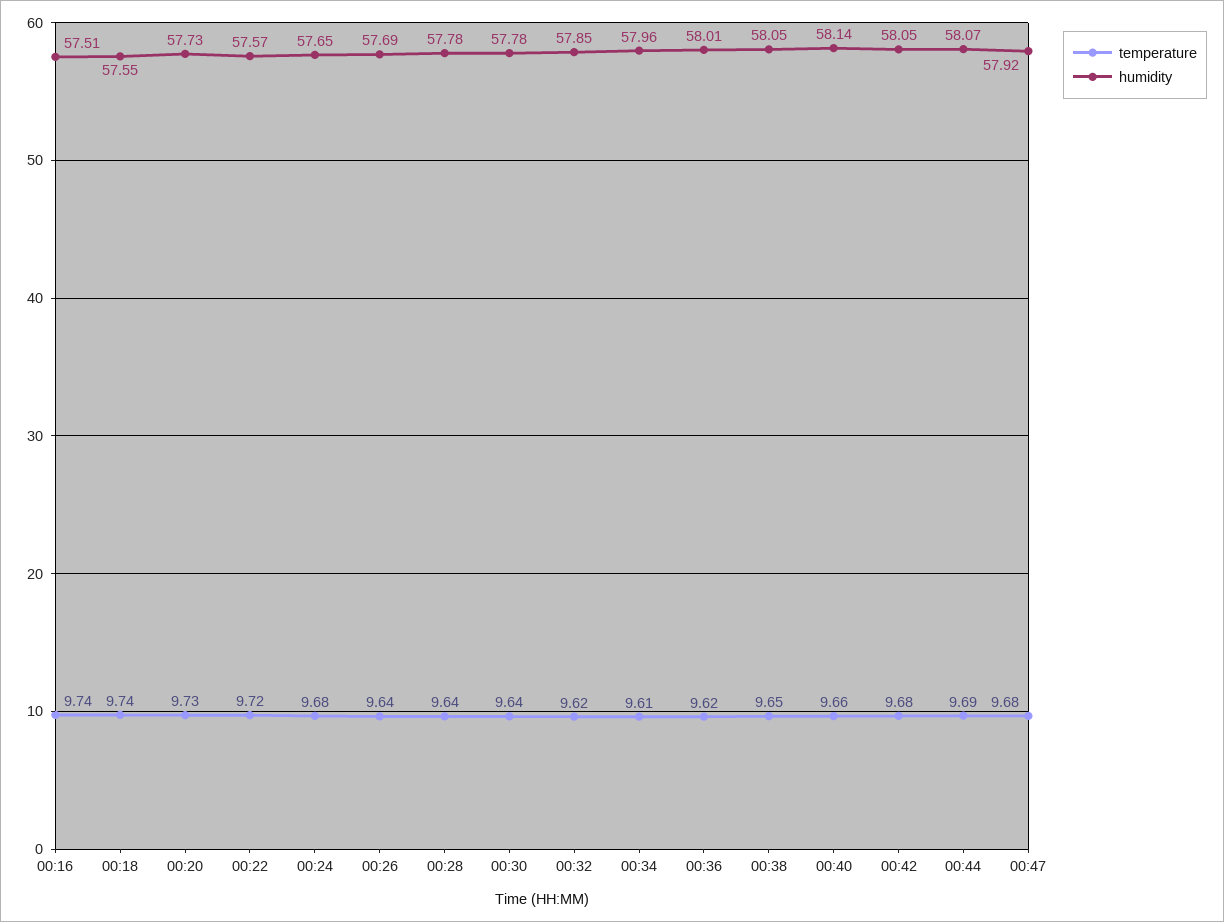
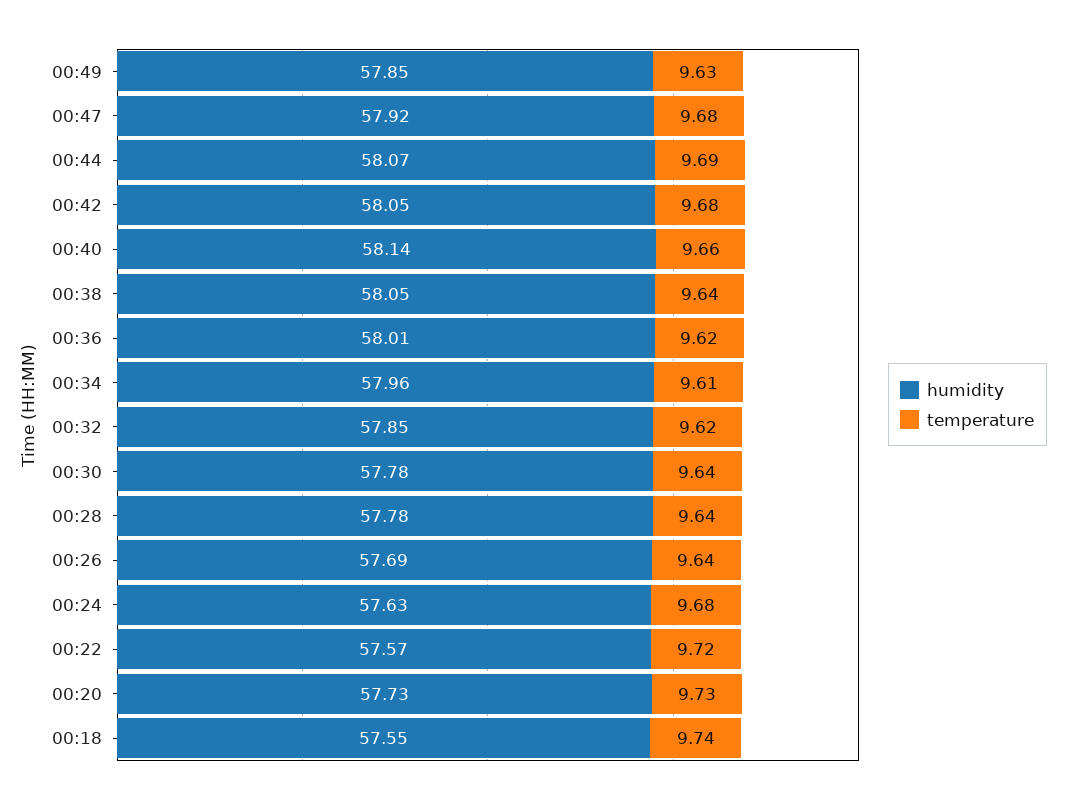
temperature, 00:16: 9.74 -> none
humidity, 00:16: 57.51 -> none
humidity, 00:24: 57.65 -> 57.63
temperature, 00:38: 9.65 -> 9.64
humidity, 00:49: none -> 57.85
temperature, 00:49: none -> 9.63

